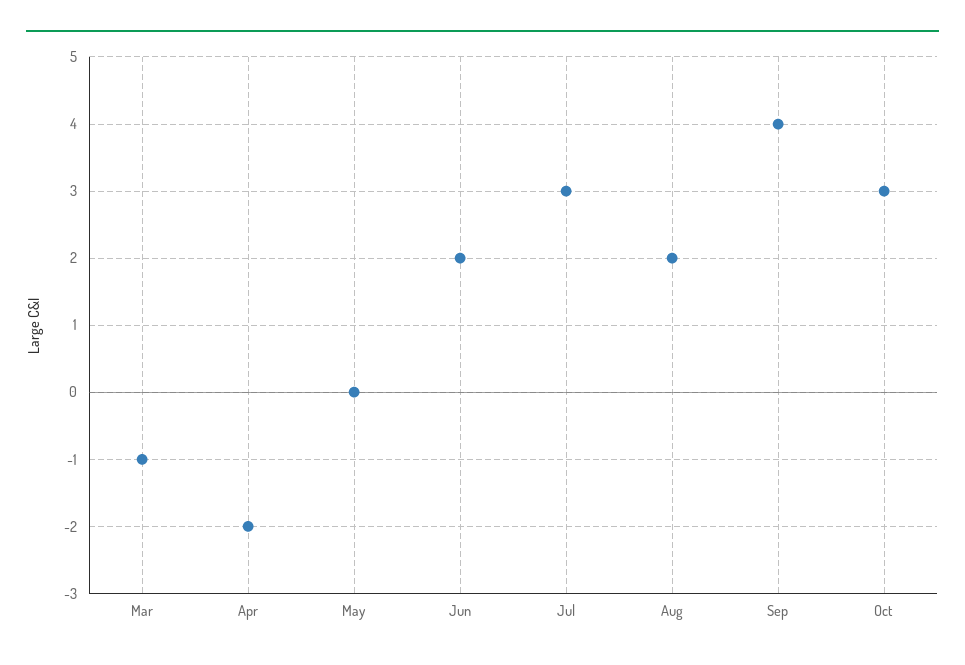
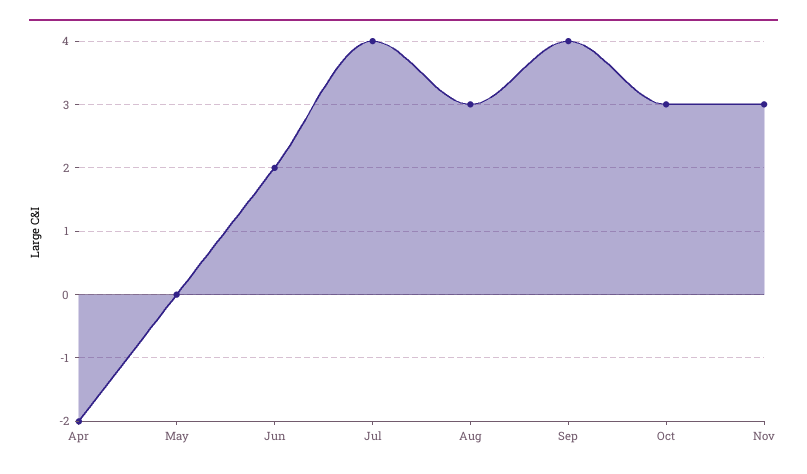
Mar: -1 -> none
Jul: 3 -> 4
Aug: 2 -> 3
Nov: none -> 3

